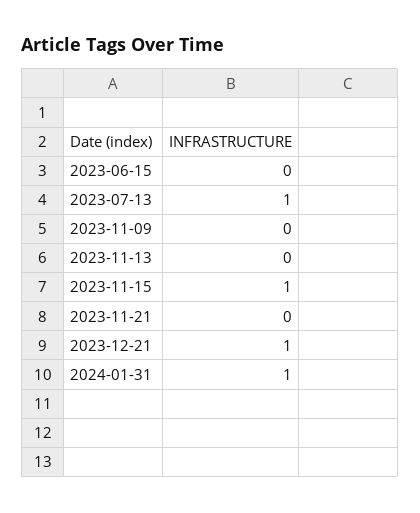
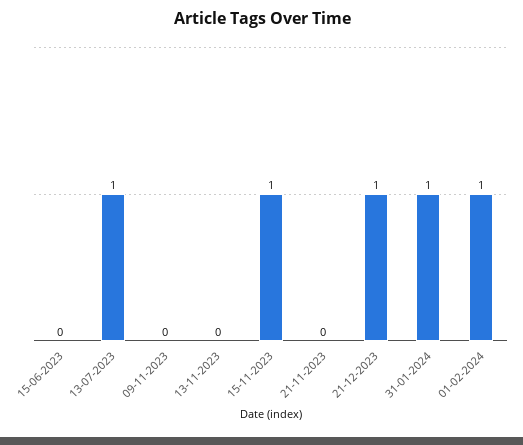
01-02-2024: none -> 1

